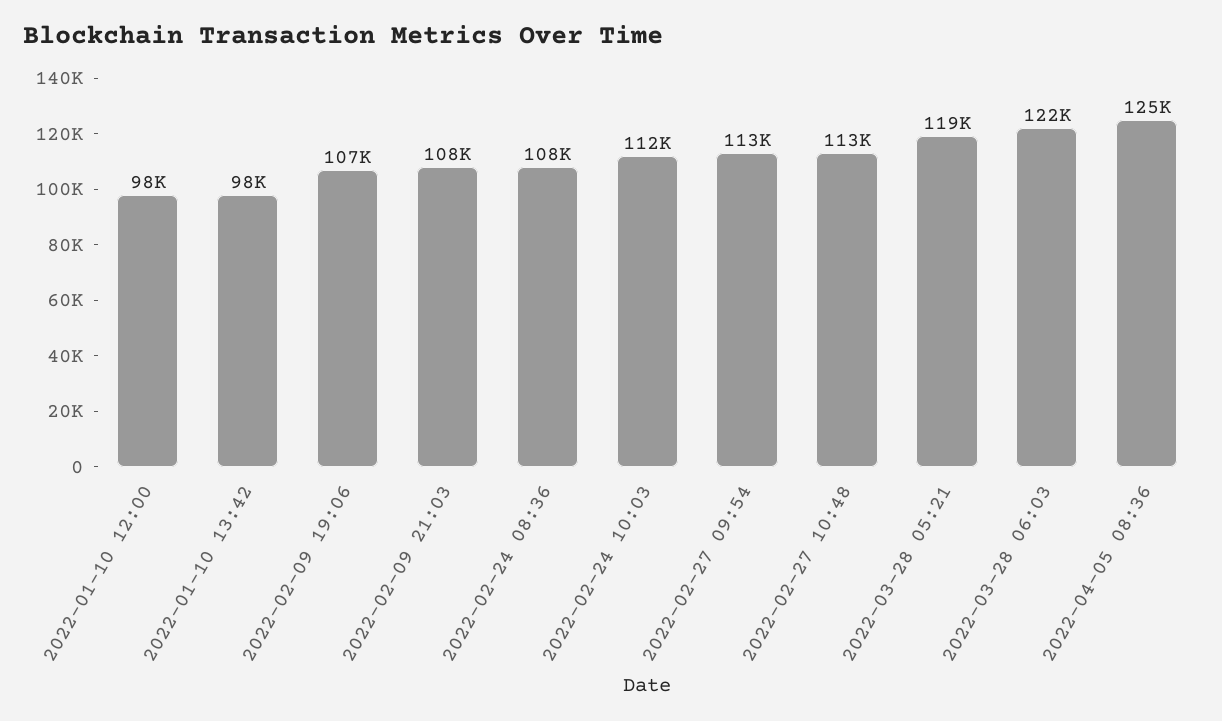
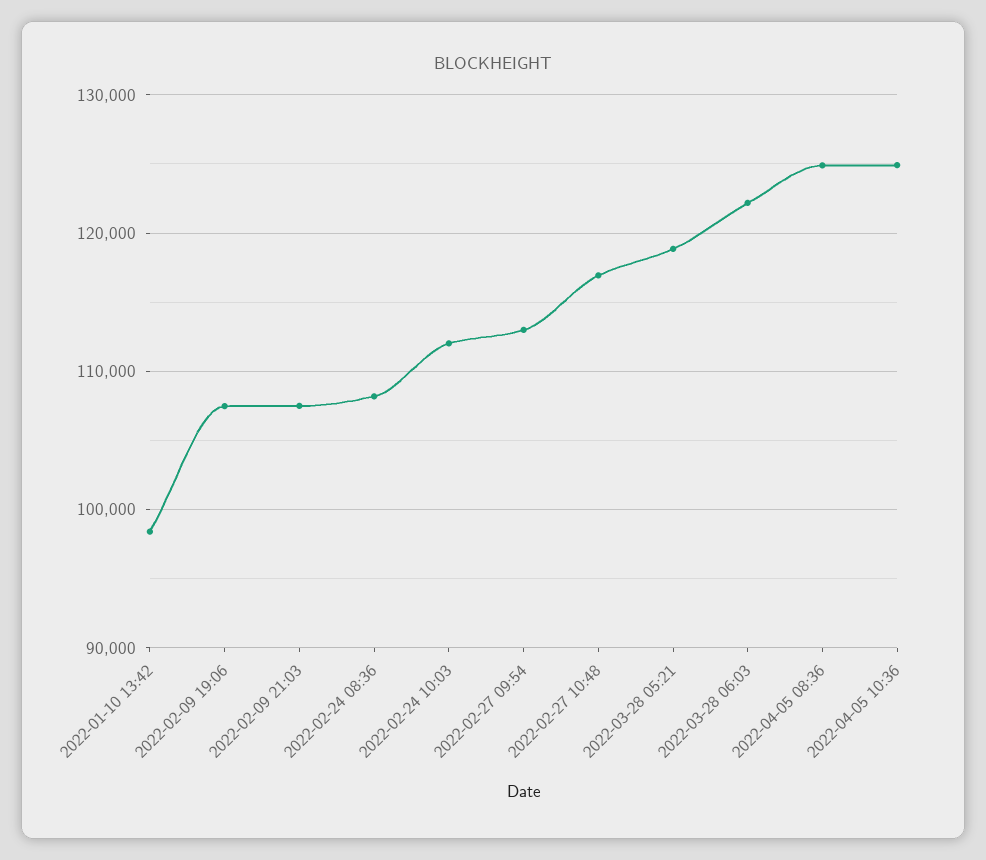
2022-01-10 12:00: 98000 -> none
2022-02-27 10:48: 113000 -> 117000
2022-04-05 10:36: none -> 125000

